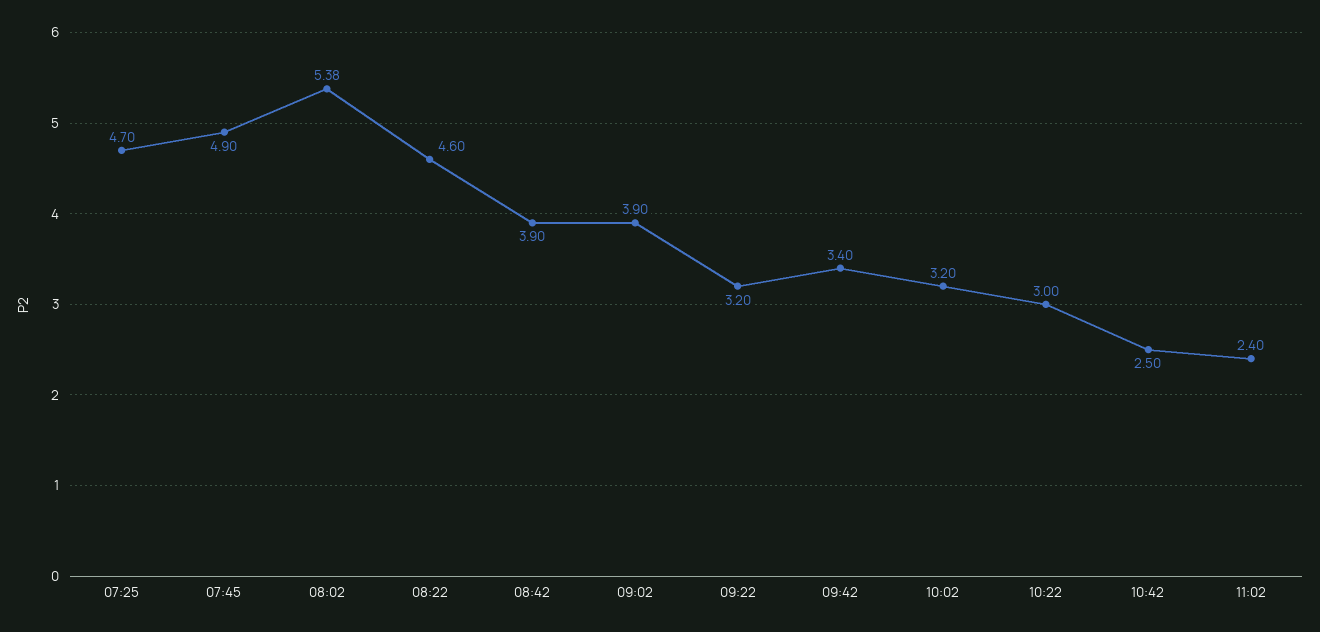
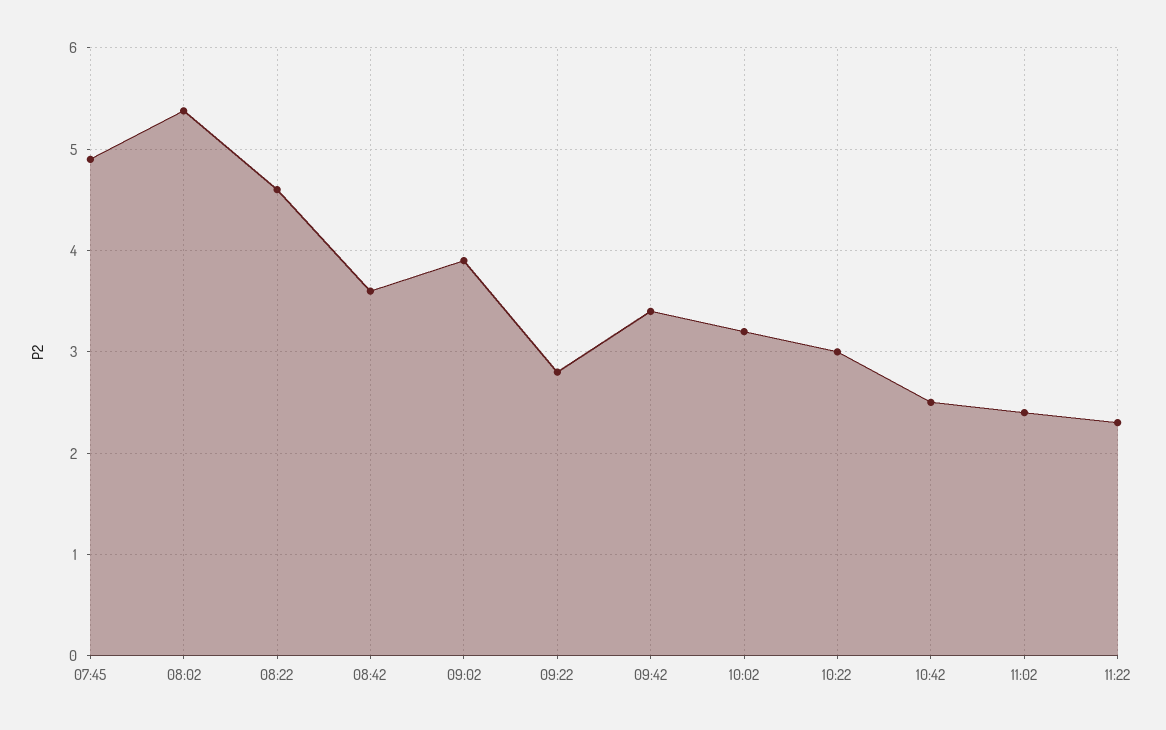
07:25: 4.7 -> none
08:42: 3.9 -> 3.6
09:22: 3.2 -> 2.8
11:22: none -> 2.3

